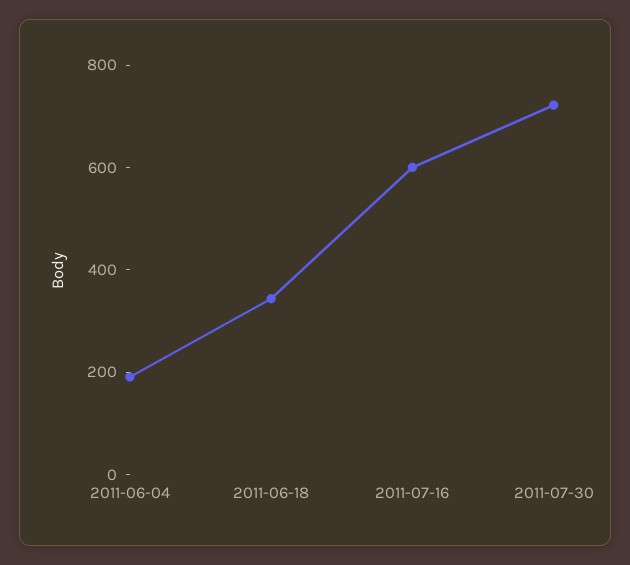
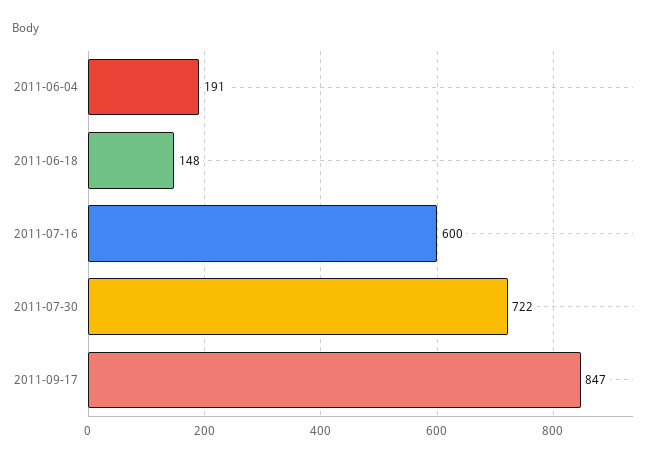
2011-06-18: 350 -> 148
2011-09-17: none -> 847

